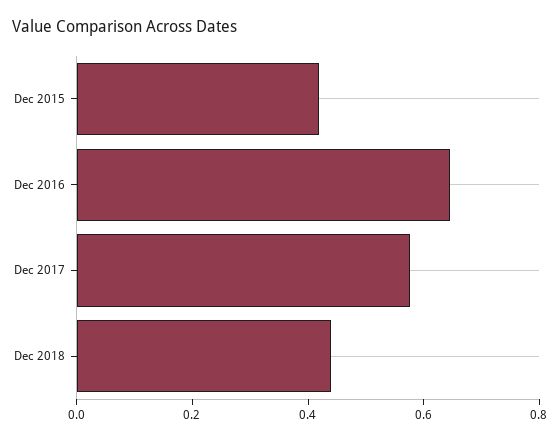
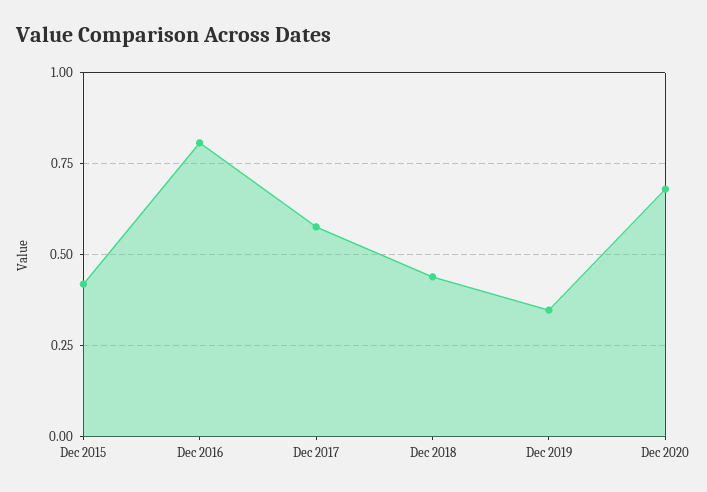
Dec 2016: 0.65 -> 0.8
Dec 2019: none -> 0.35
Dec 2020: none -> 0.675

